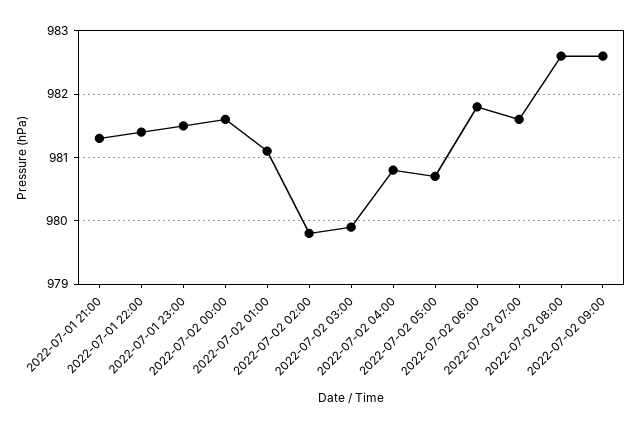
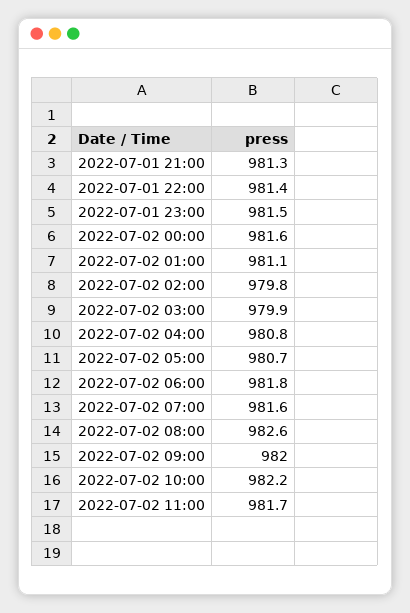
2022-07-02 09:00: 982.6 -> 982
2022-07-02 10:00: none -> 982.2
2022-07-02 11:00: none -> 981.7

